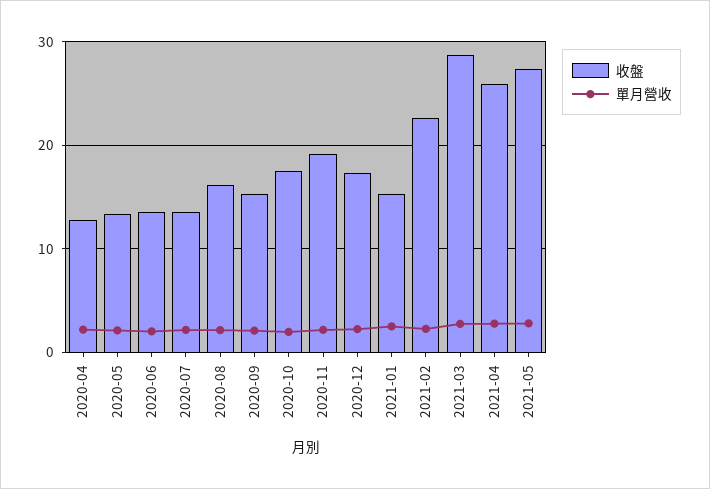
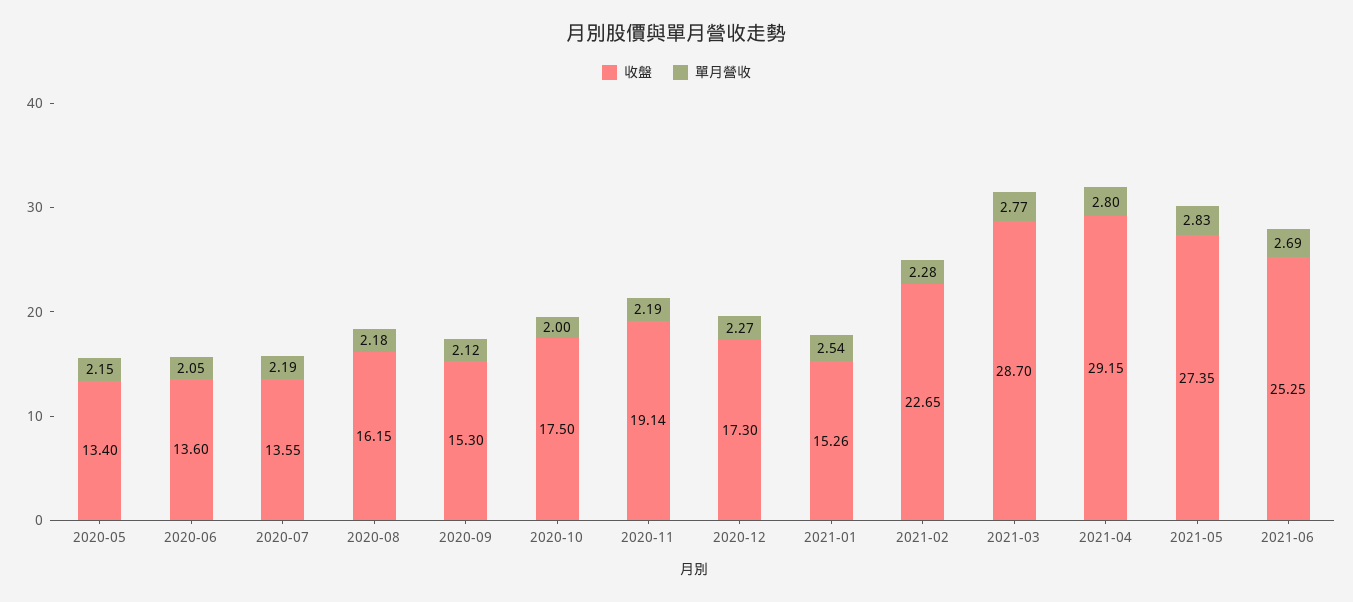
收盤, 2020-04: 13 -> none
單月營收, 2020-04: 2 -> none
收盤, 2021-04: 26 -> 29.15
收盤, 2021-06: none -> 25.25
單月營收, 2021-06: none -> 2.69

